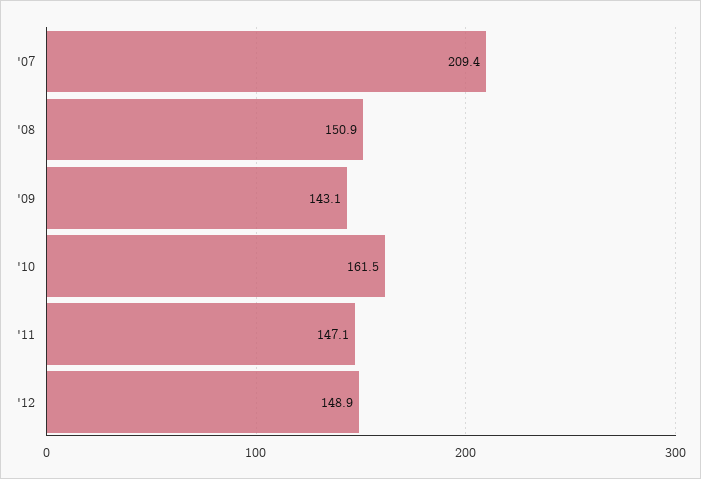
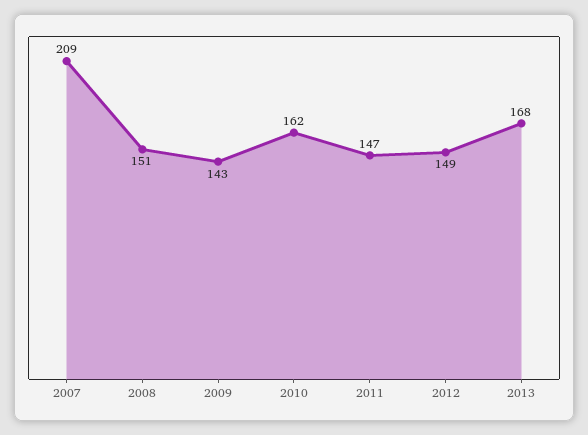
2013: none -> 168

